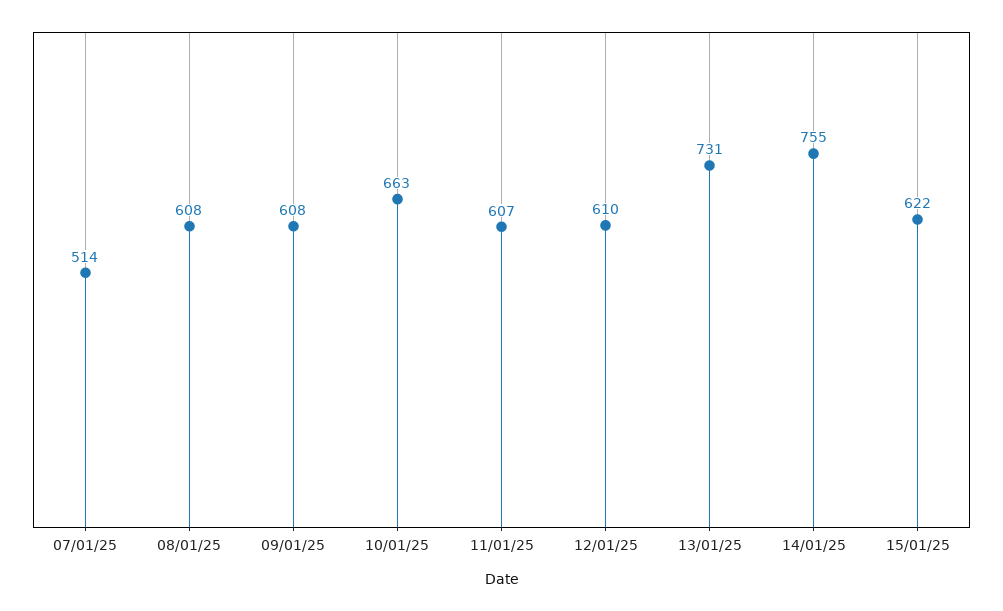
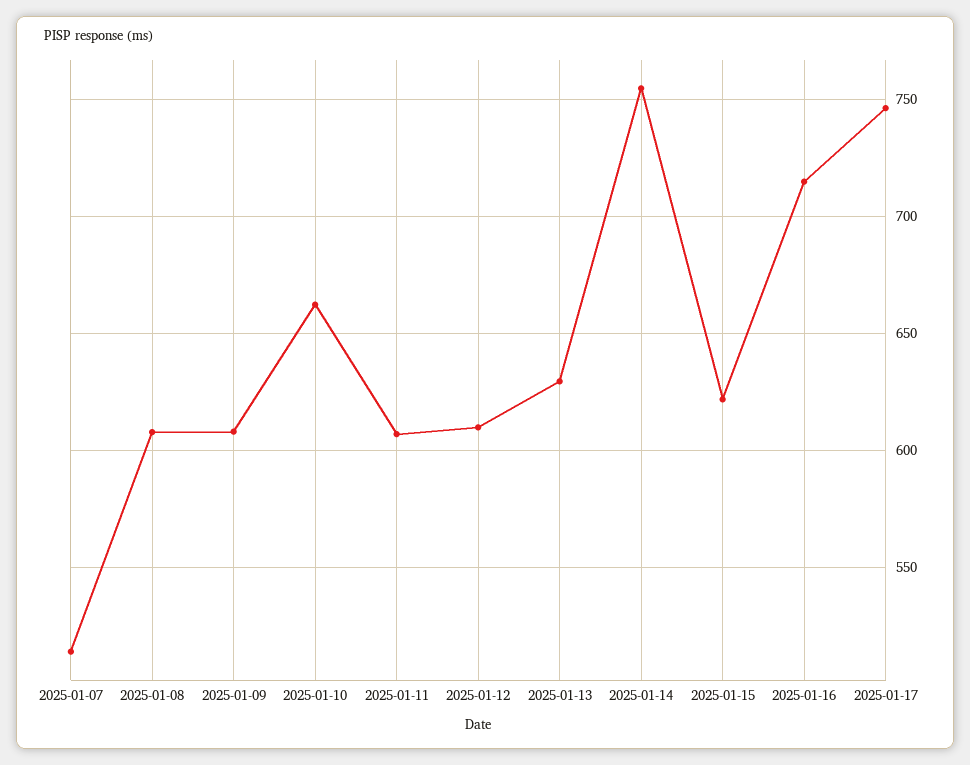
13/01/25: 731 -> 630
2025-01-16: none -> 715
2025-01-17: none -> 745

